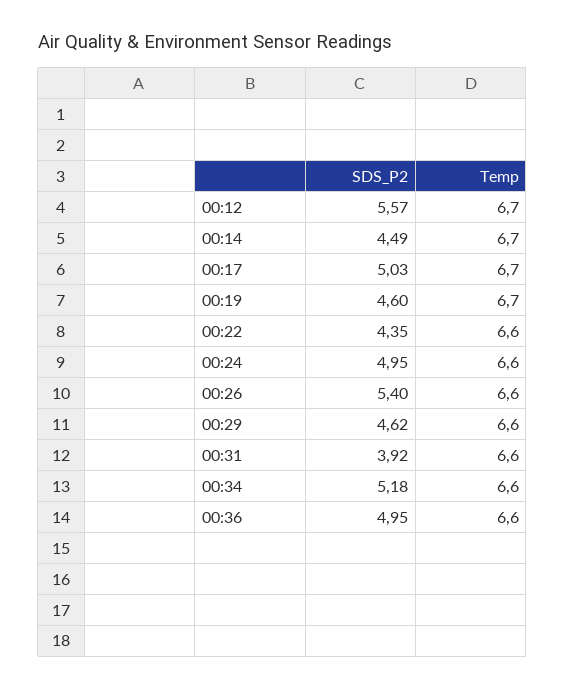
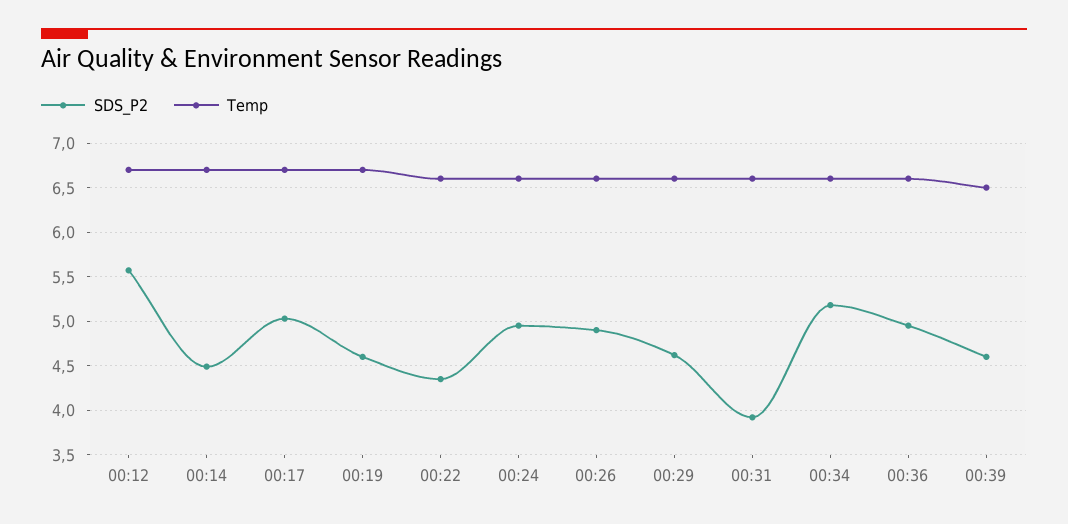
SDS_P2, 00:26: 5.4 -> 4.9
SDS_P2, 00:39: none -> 4.6
Temp, 00:39: none -> 6.5

